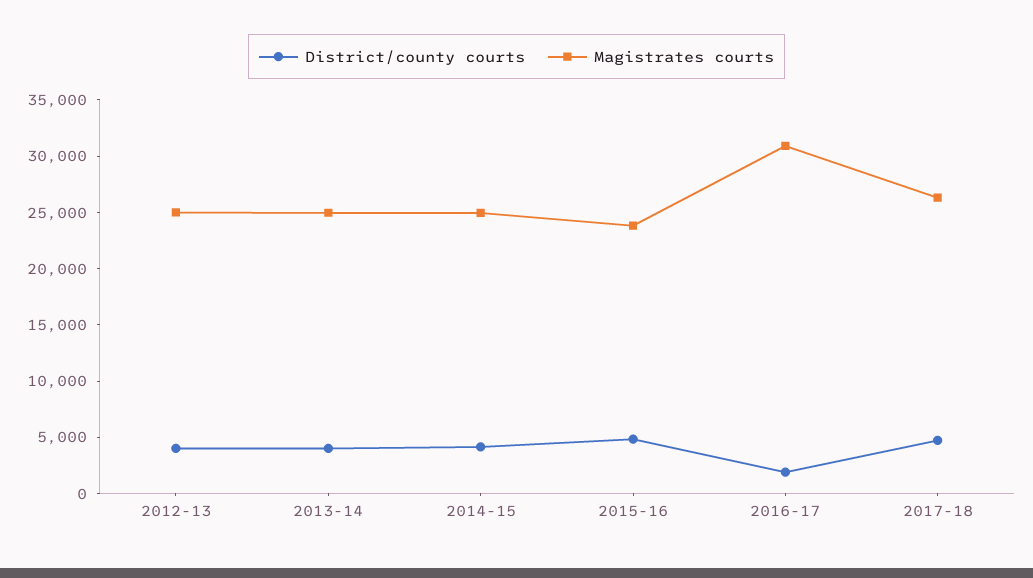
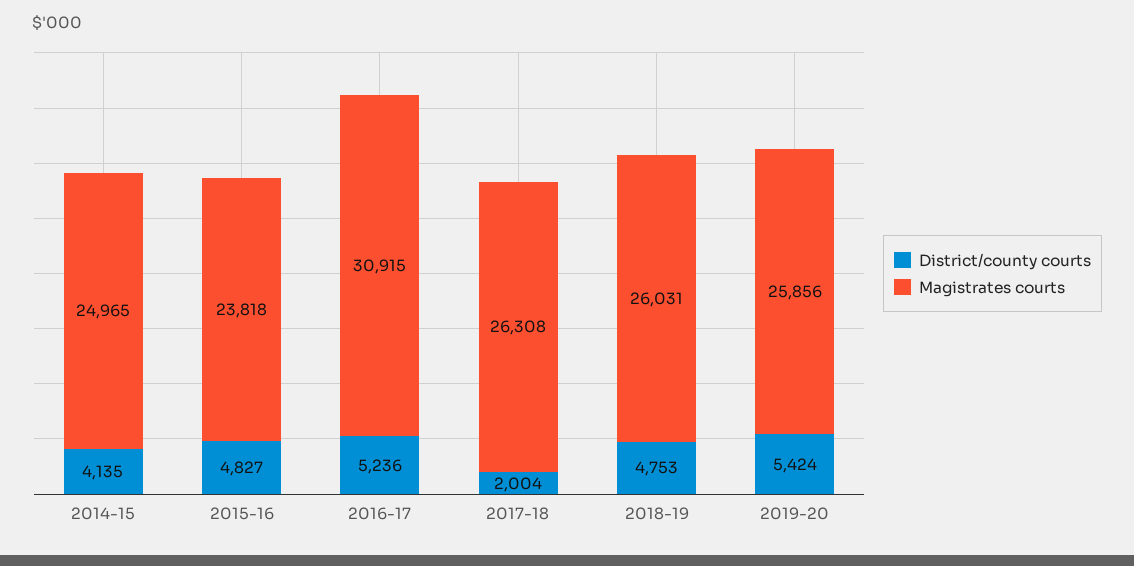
District/county courts, 2012-13: 4000 -> none
Magistrates courts, 2012-13: 25000 -> none
District/county courts, 2013-14: 4000 -> none
Magistrates courts, 2013-14: 25000 -> none
District/county courts, 2016-17: 2000 -> 5236
District/county courts, 2017-18: 5000 -> 2004
District/county courts, 2018-19: none -> 4753
Magistrates courts, 2018-19: none -> 26031
District/county courts, 2019-20: none -> 5424
Magistrates courts, 2019-20: none -> 25856

